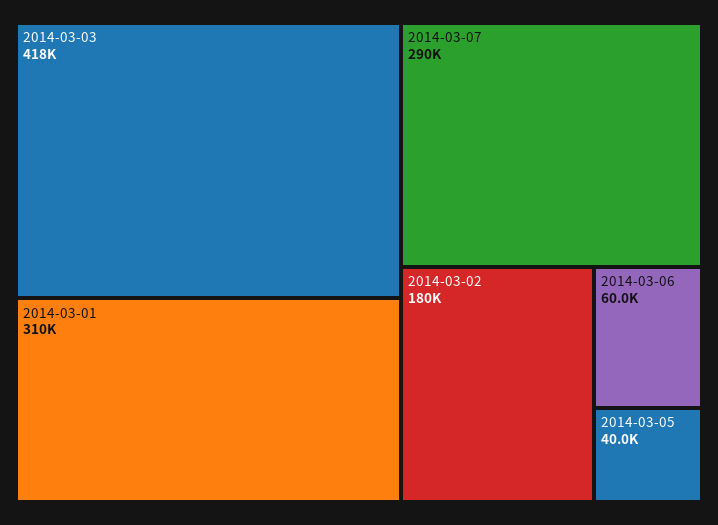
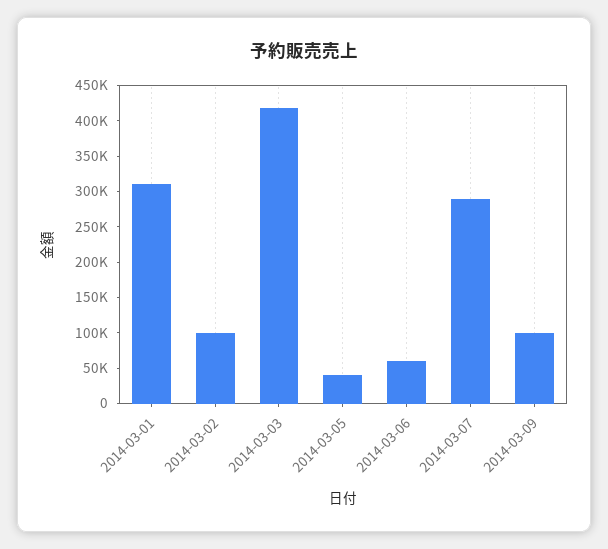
2014-03-02: 180000 -> 100000
2014-03-09: none -> 100000

